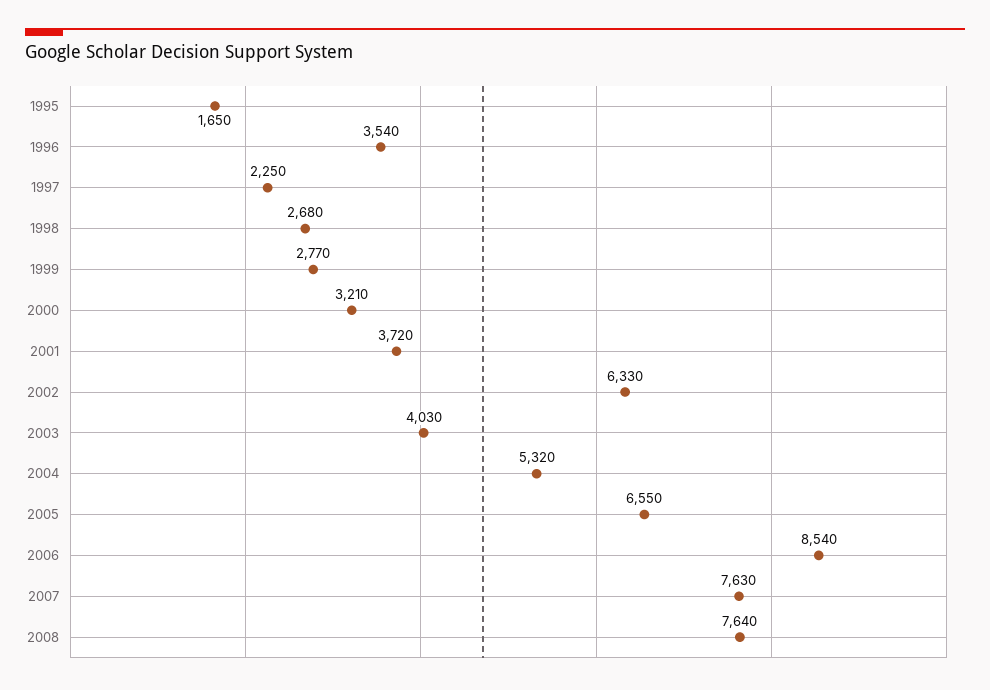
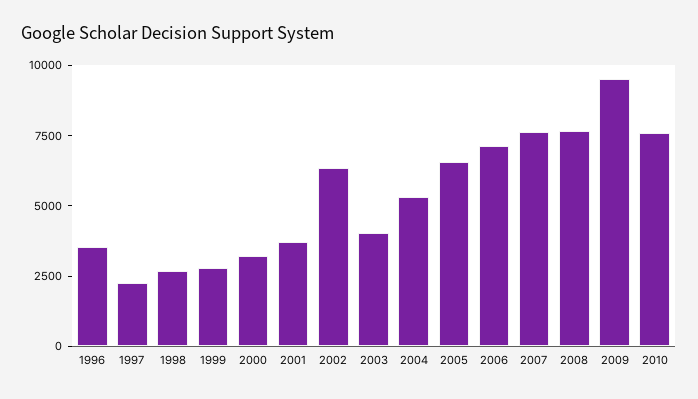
1995: 1650 -> none
2006: 8540 -> 7000
2009: none -> 9500
2010: none -> 7500

